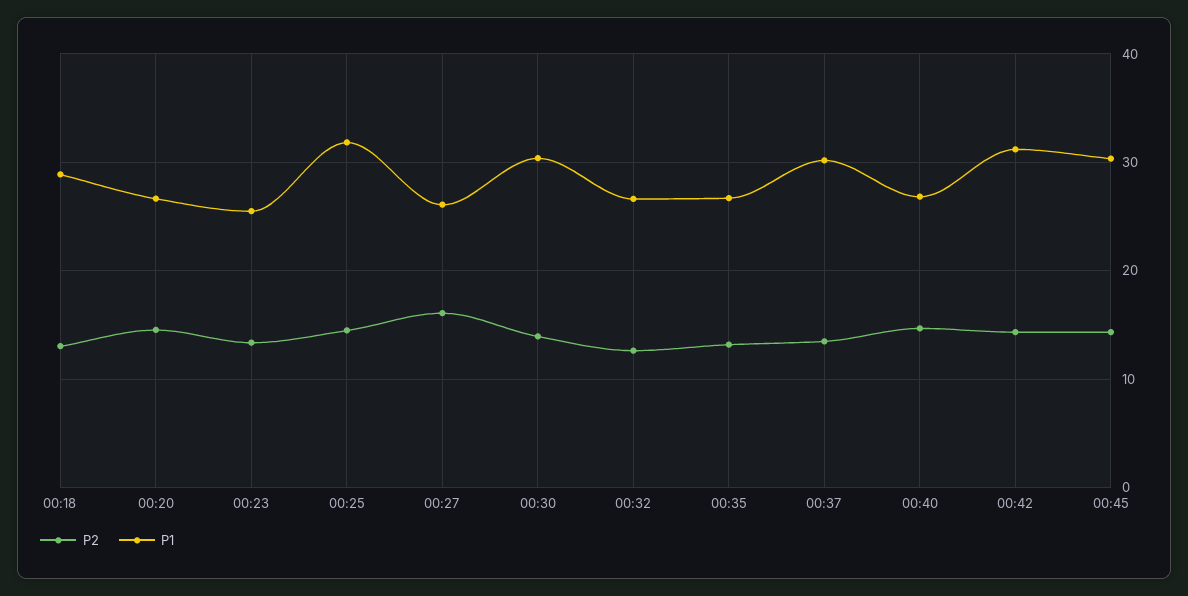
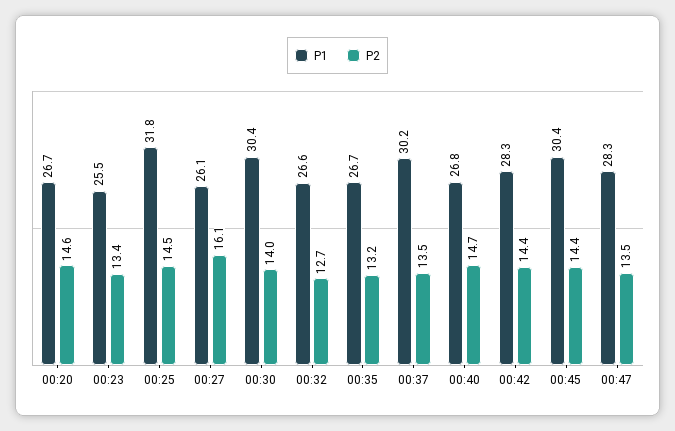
P2, 00:18: 13 -> none
P1, 00:18: 29 -> none
P1, 00:42: 31 -> 28.3
P1, 00:47: none -> 28.3
P2, 00:47: none -> 13.5

